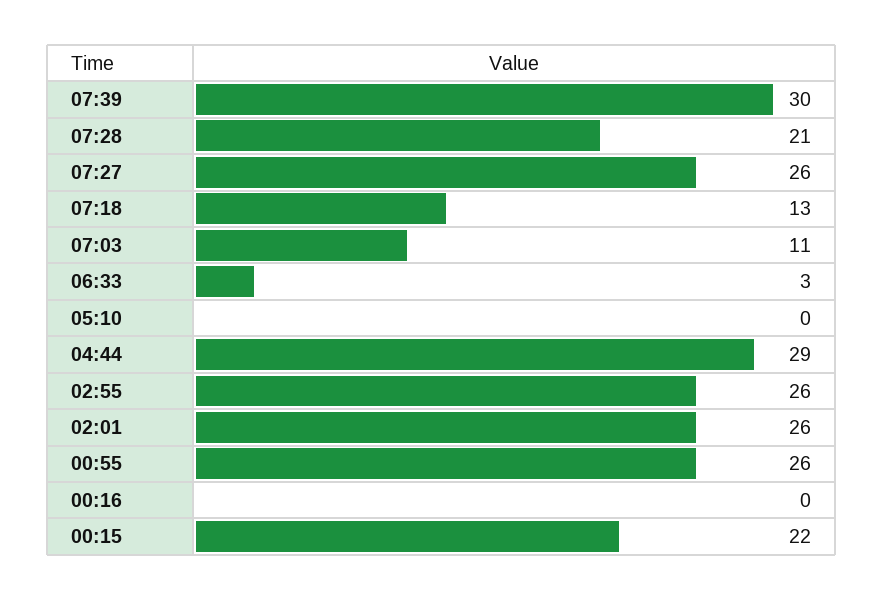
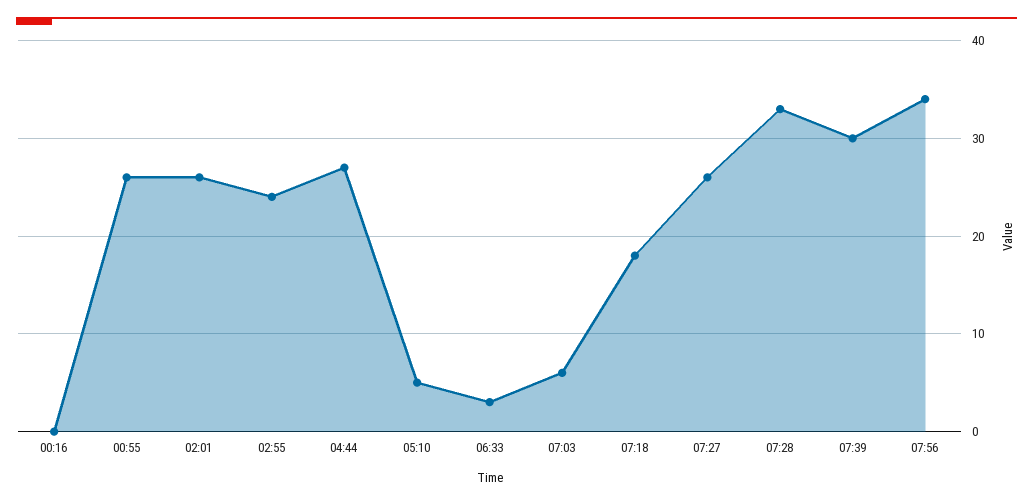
07:28: 21 -> 33
07:18: 13 -> 18
07:03: 11 -> 6
05:10: 0 -> 5
04:44: 29 -> 27
02:55: 26 -> 24
00:15: 22 -> none
07:56: none -> 34

